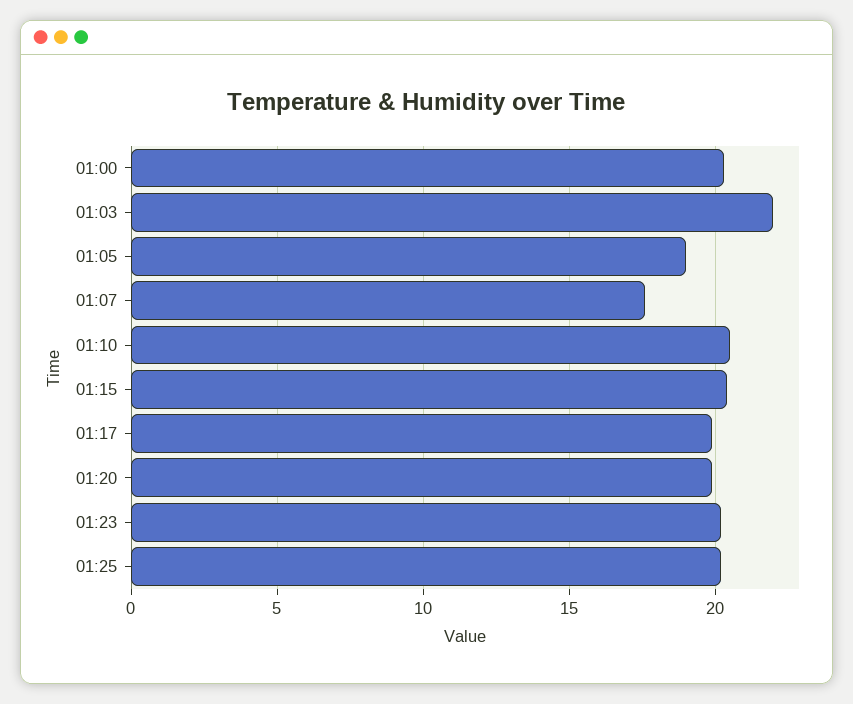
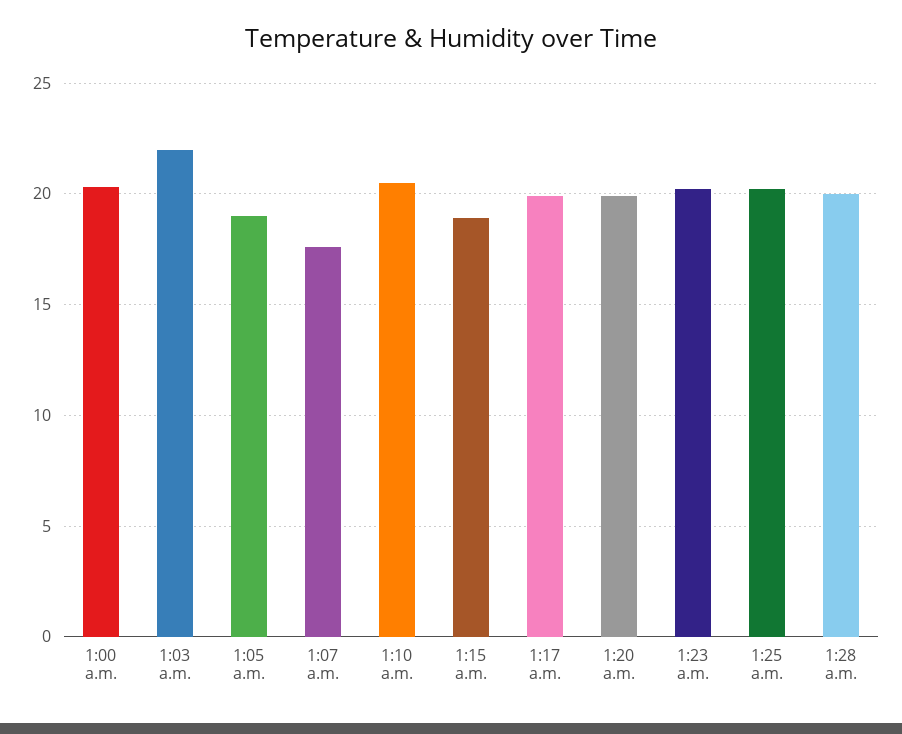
01:15: 20.5 -> 19
1:28 a.m.: none -> 20

